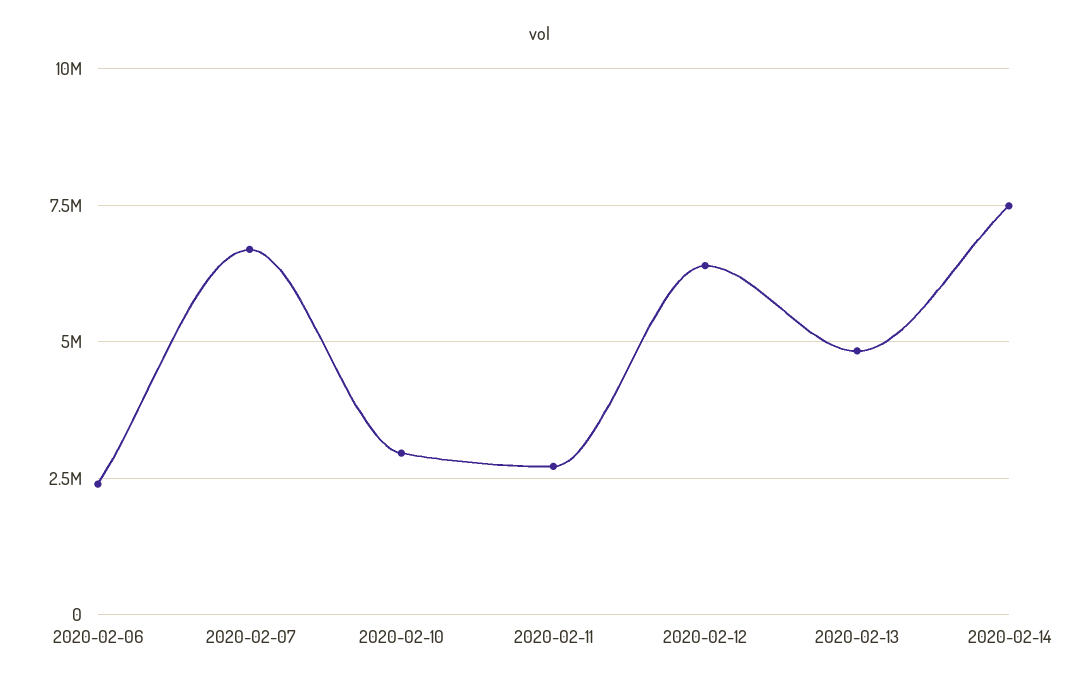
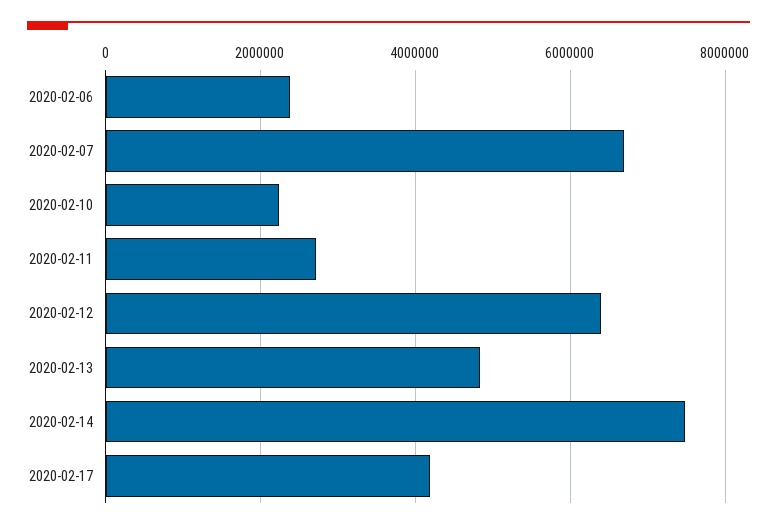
2020-02-10: 3000000 -> 2200000
2020-02-17: none -> 4200000

